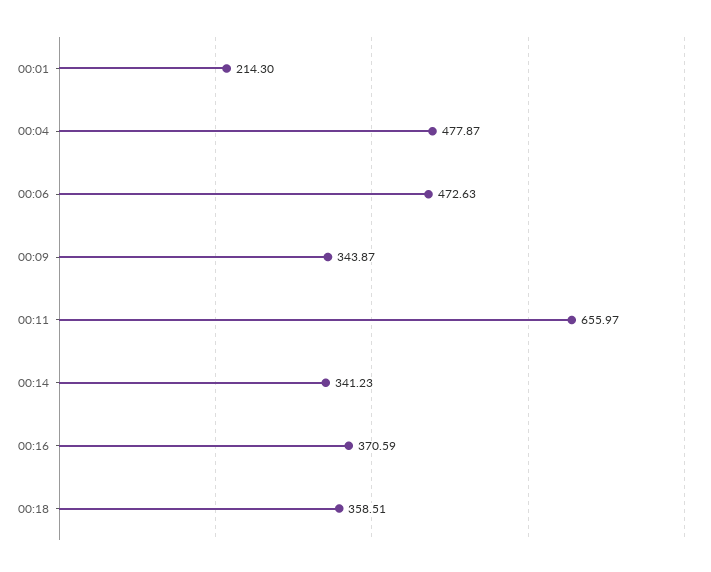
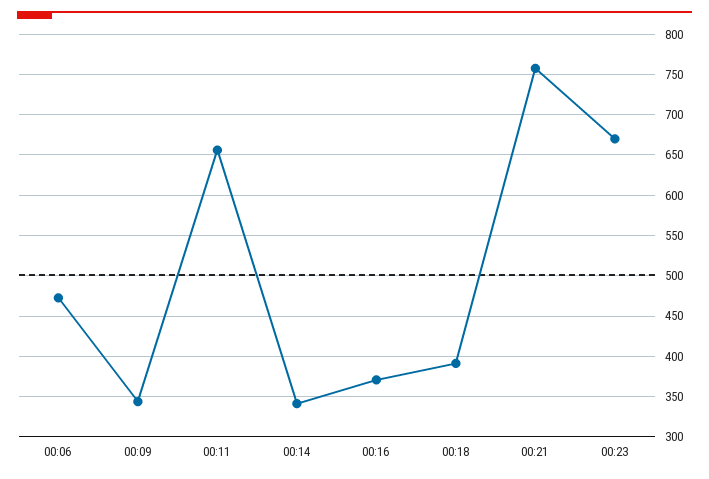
00:01: 214.3 -> none
00:04: 477.87 -> none
00:18: 358.51 -> 390
00:21: none -> 760
00:23: none -> 670

